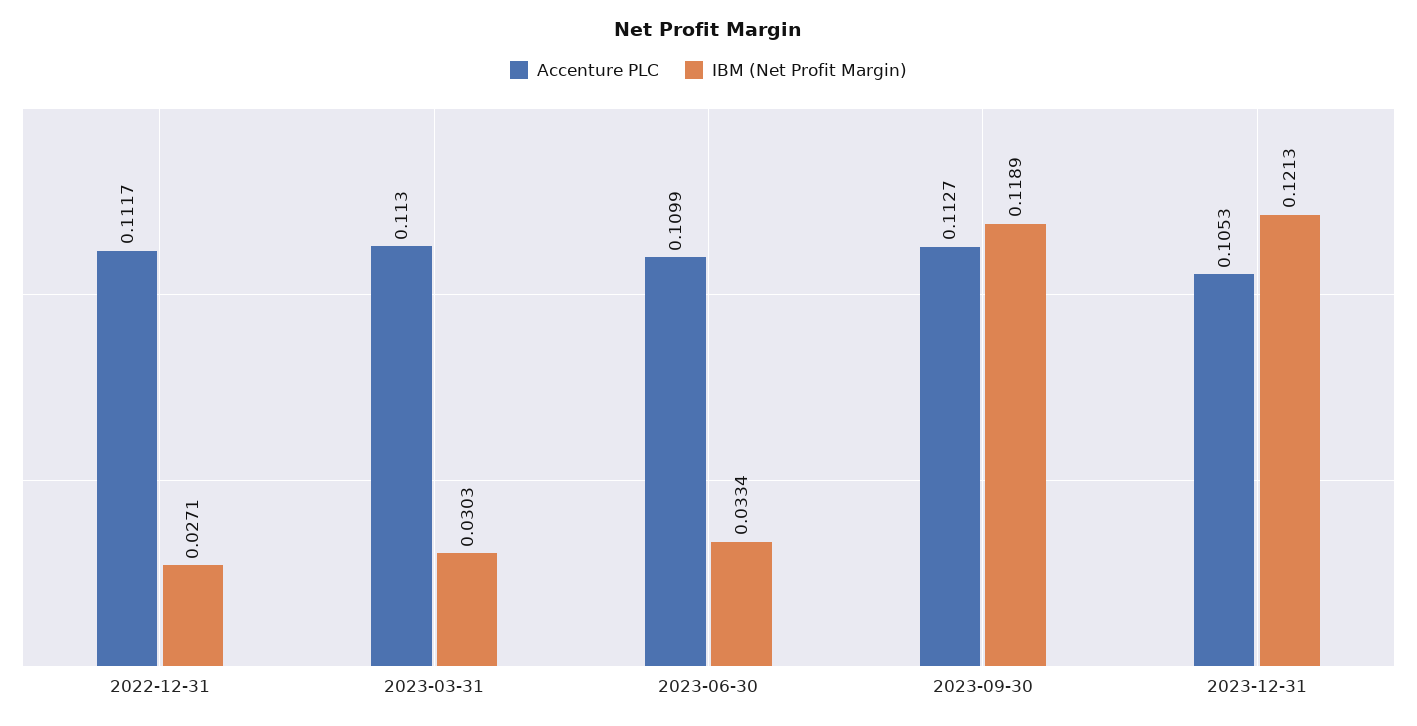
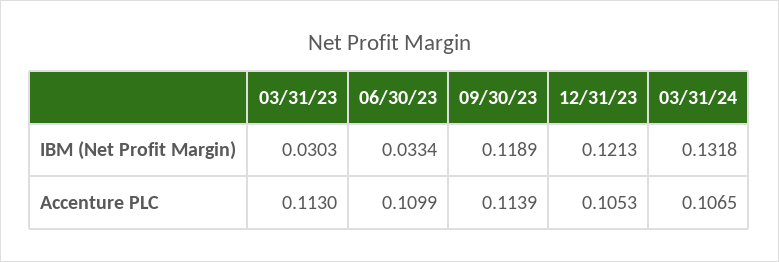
Accenture PLC, 2022-12-31: 0.1117 -> none
IBM (Net Profit Margin), 2022-12-31: 0.0271 -> none
Accenture PLC, 2023-09-30: 0.1127 -> 0.1139
IBM (Net Profit Margin), 03/31/24: none -> 0.1318
Accenture PLC, 03/31/24: none -> 0.1065

